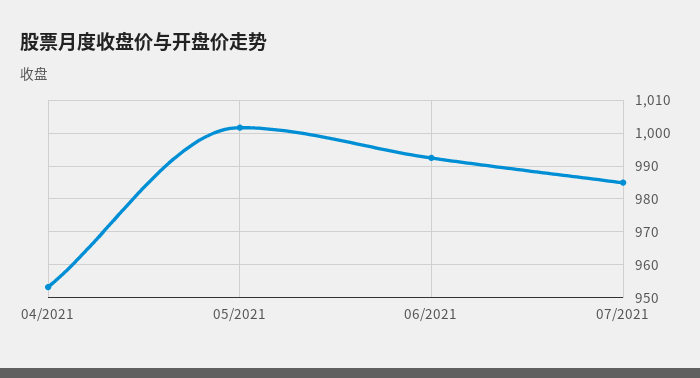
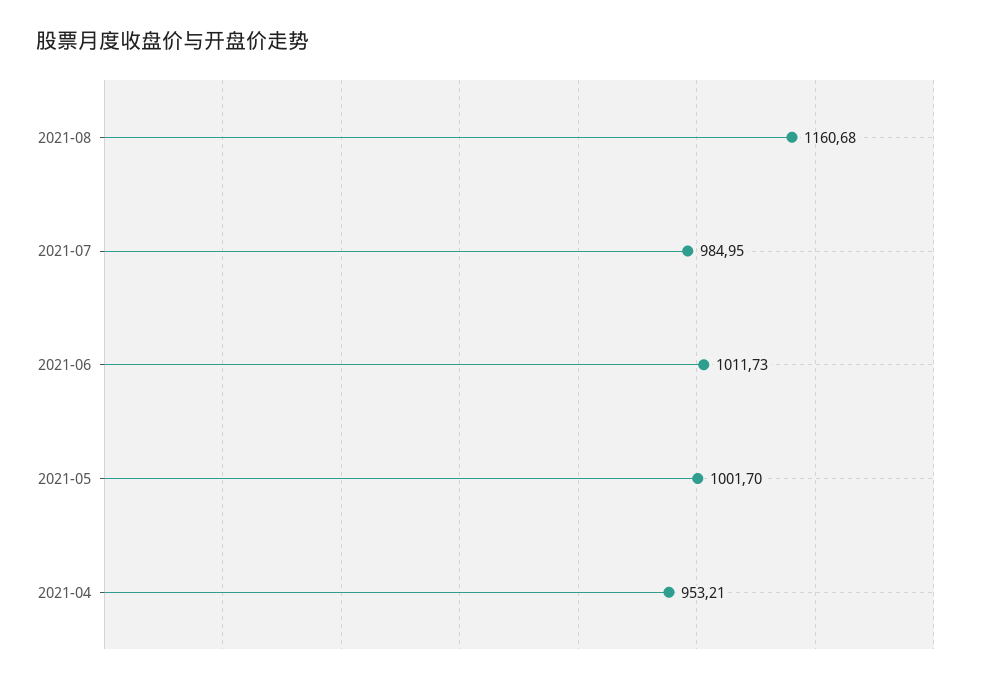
06/2021: 992 -> 1011.73
2021-08: none -> 1160.68

